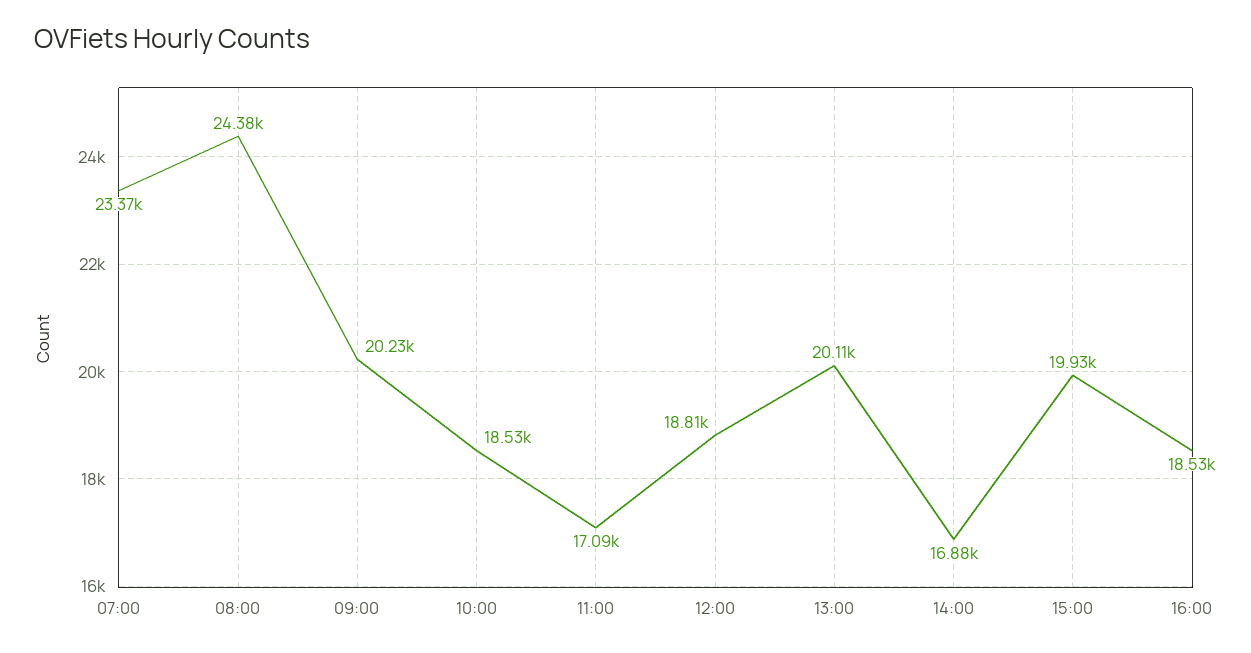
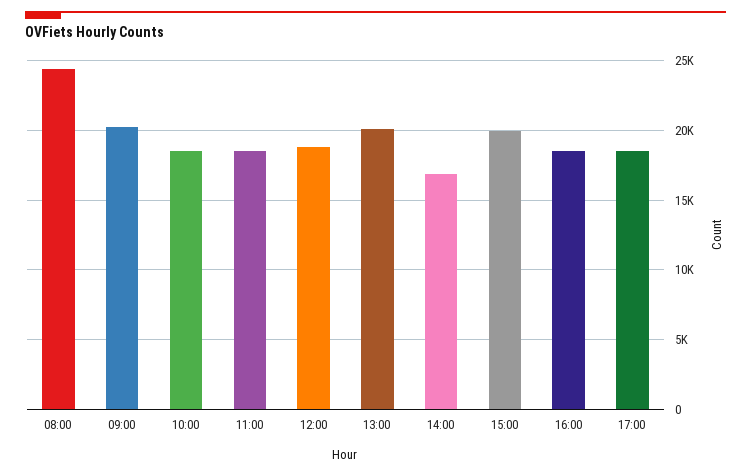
07:00: 23370 -> none
11:00: 17090 -> 18500
17:00: none -> 18500

